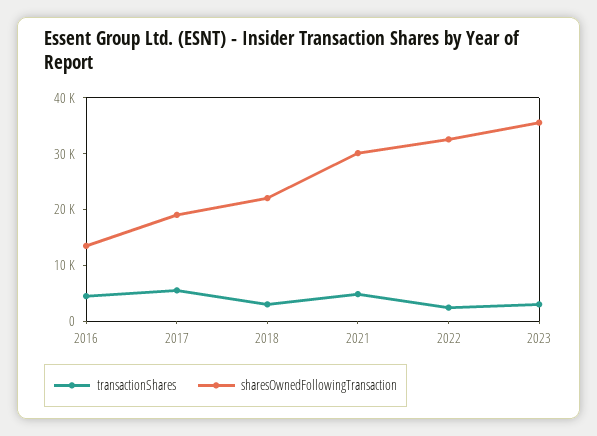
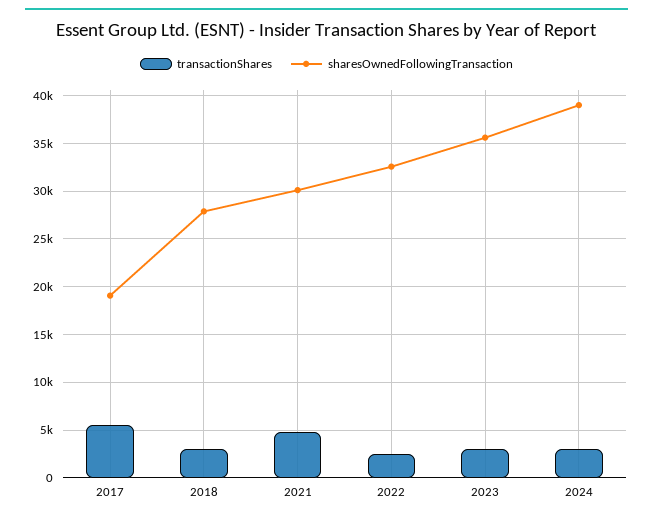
transactionShares, 2016: 4000 -> none
sharesOwnedFollowingTransaction, 2016: 14000 -> none
sharesOwnedFollowingTransaction, 2018: 22000 -> 28000
transactionShares, 2024: none -> 3000
sharesOwnedFollowingTransaction, 2024: none -> 39000

